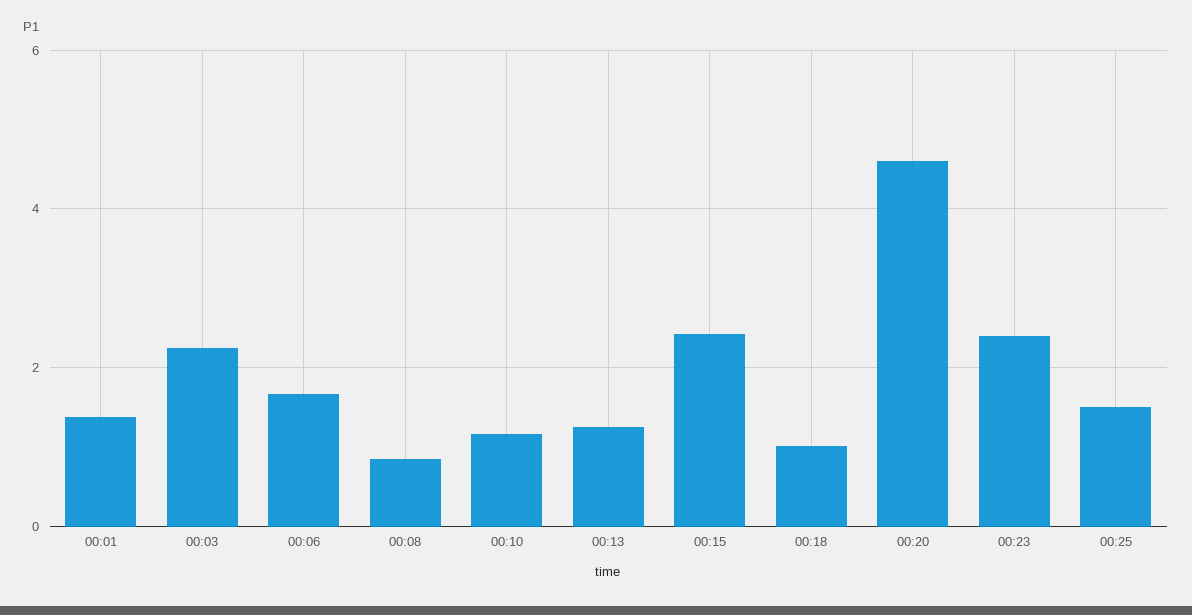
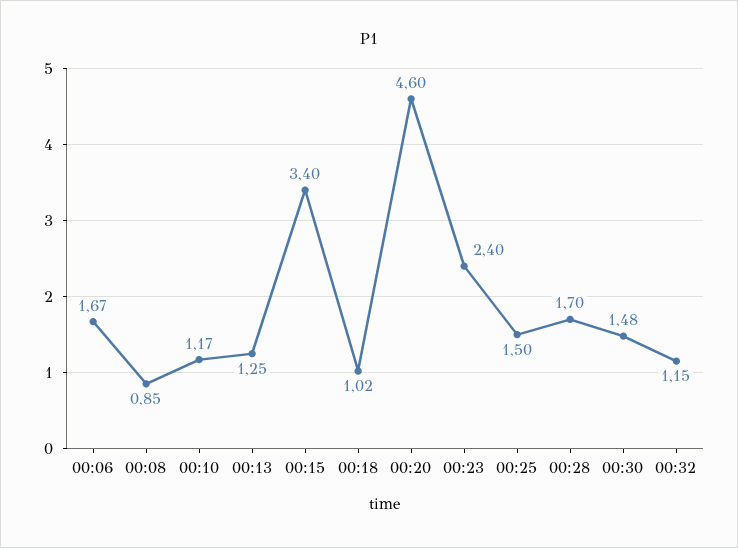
00:01: 1.4 -> none
00:03: 2.2 -> none
00:15: 2.4 -> 3.4
00:28: none -> 1.7
00:30: none -> 1.48
00:32: none -> 1.15

